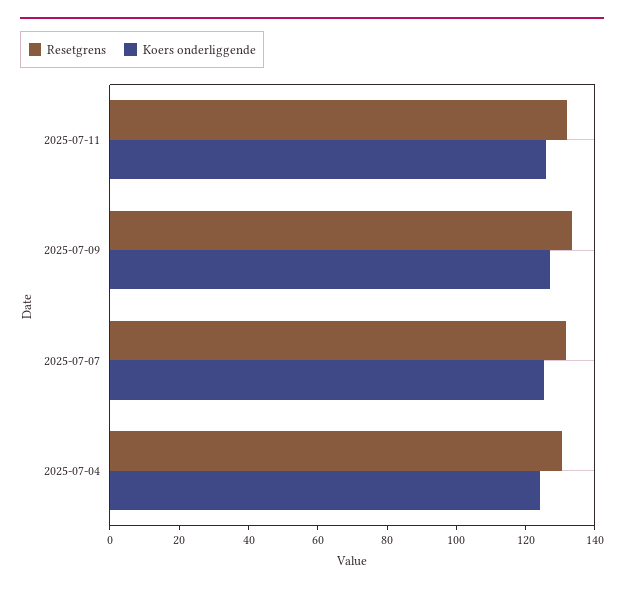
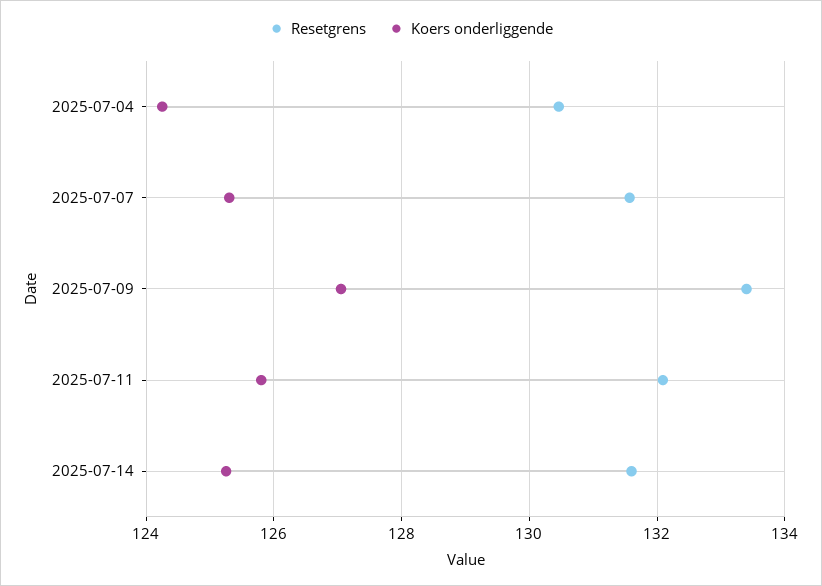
Resetgrens, 2025-07-14: none -> 131.6
Koers onderliggende, 2025-07-14: none -> 125.2

